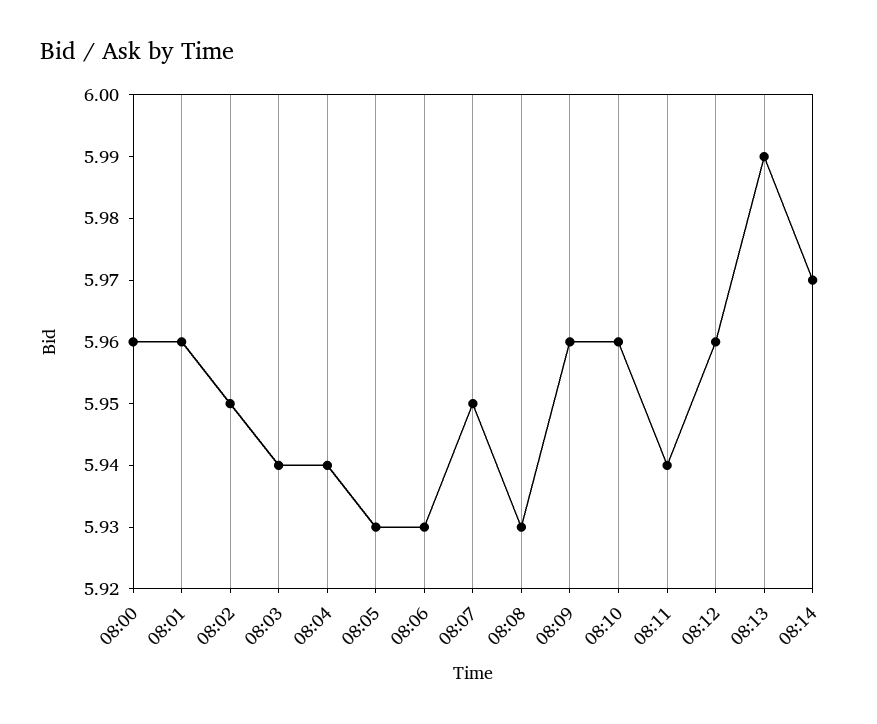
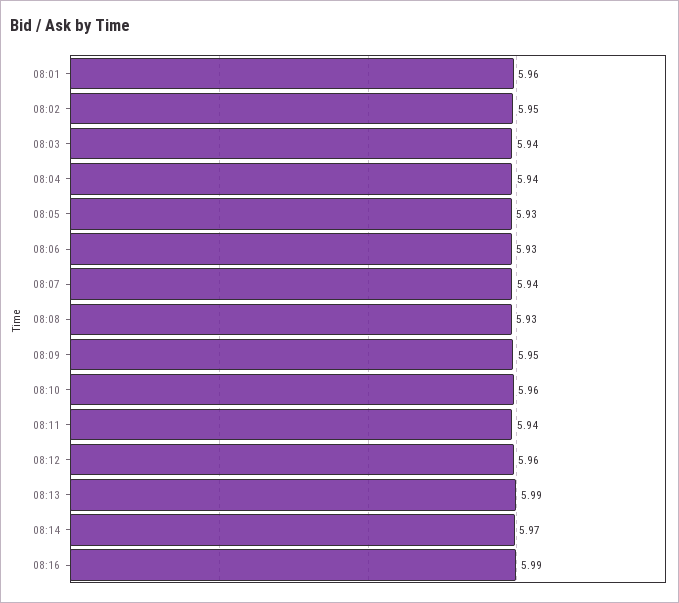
08:00: 5.96 -> none
08:07: 5.95 -> 5.94
08:09: 5.96 -> 5.95
08:16: none -> 5.99

